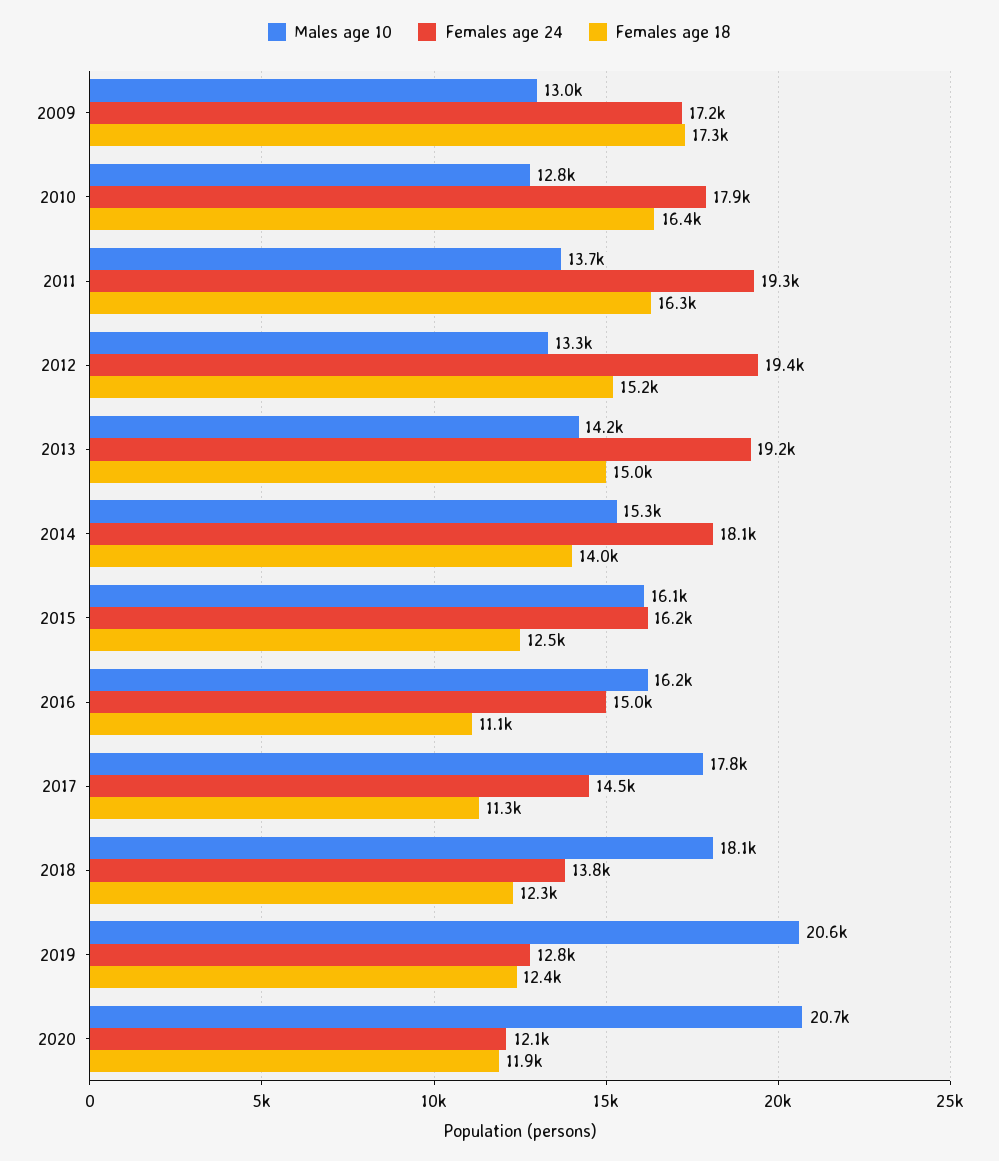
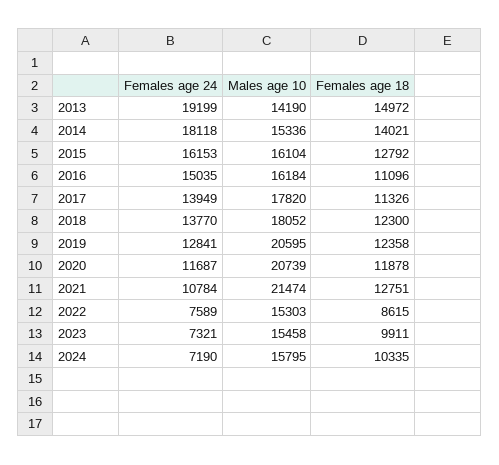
Males age 10, 2009: 13000 -> none
Females age 24, 2009: 17200 -> none
Females age 18, 2009: 17300 -> none
Males age 10, 2010: 12800 -> none
Females age 24, 2010: 17900 -> none
Females age 18, 2010: 16400 -> none
Males age 10, 2011: 13700 -> none
Females age 24, 2011: 19300 -> none
Females age 18, 2011: 16300 -> none
Males age 10, 2012: 13300 -> none
Females age 24, 2012: 19400 -> none
Females age 18, 2012: 15200 -> none
Females age 18, 2015: 12500 -> 12792
Females age 24, 2017: 14500 -> 13949
Females age 24, 2020: 12100 -> 11687
Females age 24, 2021: none -> 10784
Males age 10, 2021: none -> 21474
Females age 18, 2021: none -> 12751
Females age 24, 2022: none -> 7589
Males age 10, 2022: none -> 15303
Females age 18, 2022: none -> 8615
Females age 24, 2023: none -> 7321
Males age 10, 2023: none -> 15458
Females age 18, 2023: none -> 9911
Females age 24, 2024: none -> 7190
Males age 10, 2024: none -> 15795
Females age 18, 2024: none -> 10335

